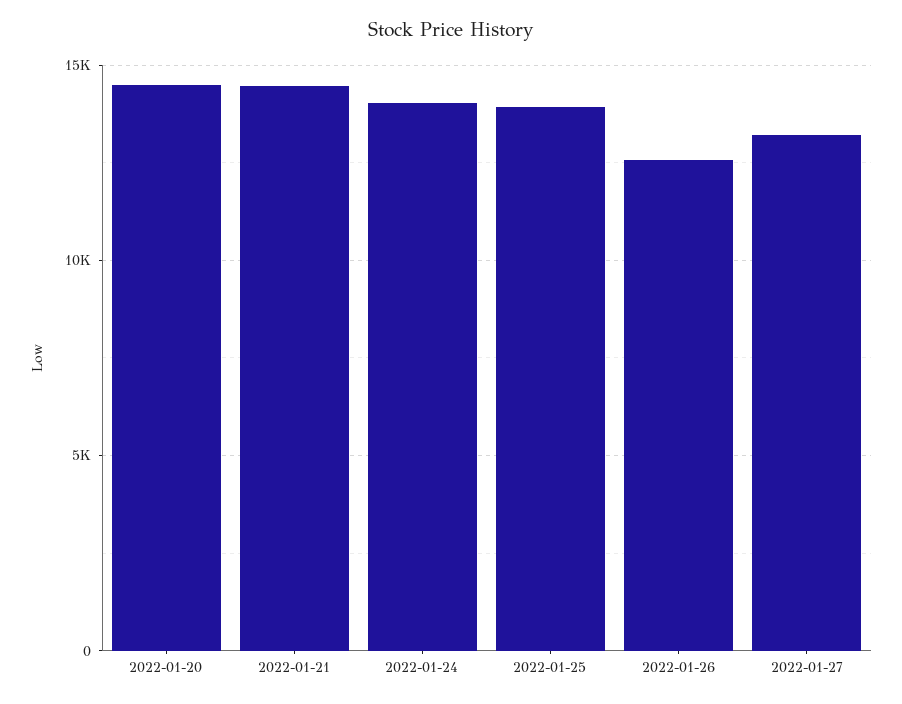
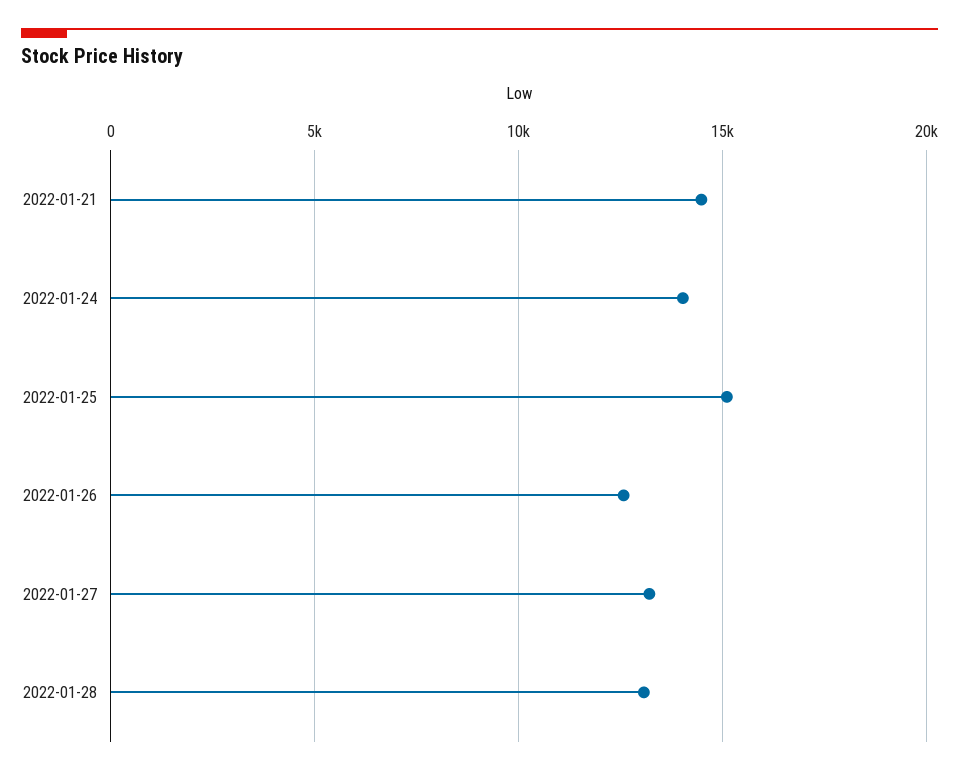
2022-01-20: 14500 -> none
2022-01-25: 14000 -> 15000
2022-01-28: none -> 13000

